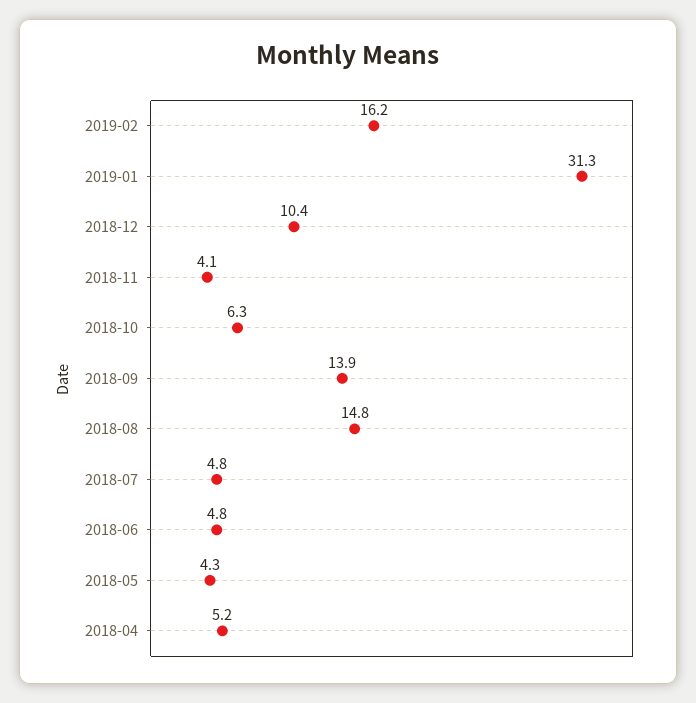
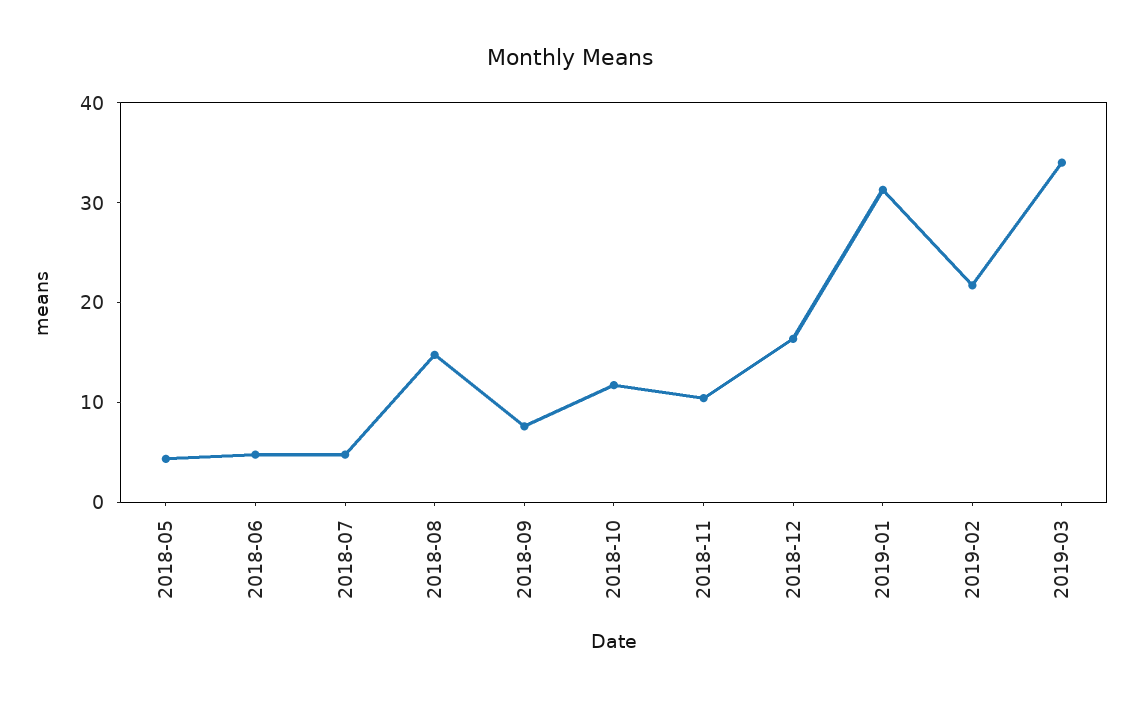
2019-02: 16.2 -> 22
2018-12: 10.4 -> 16
2018-11: 4.1 -> 10
2018-10: 6.3 -> 12
2018-09: 13.9 -> 8
2018-04: 5.2 -> none
2019-03: none -> 34

